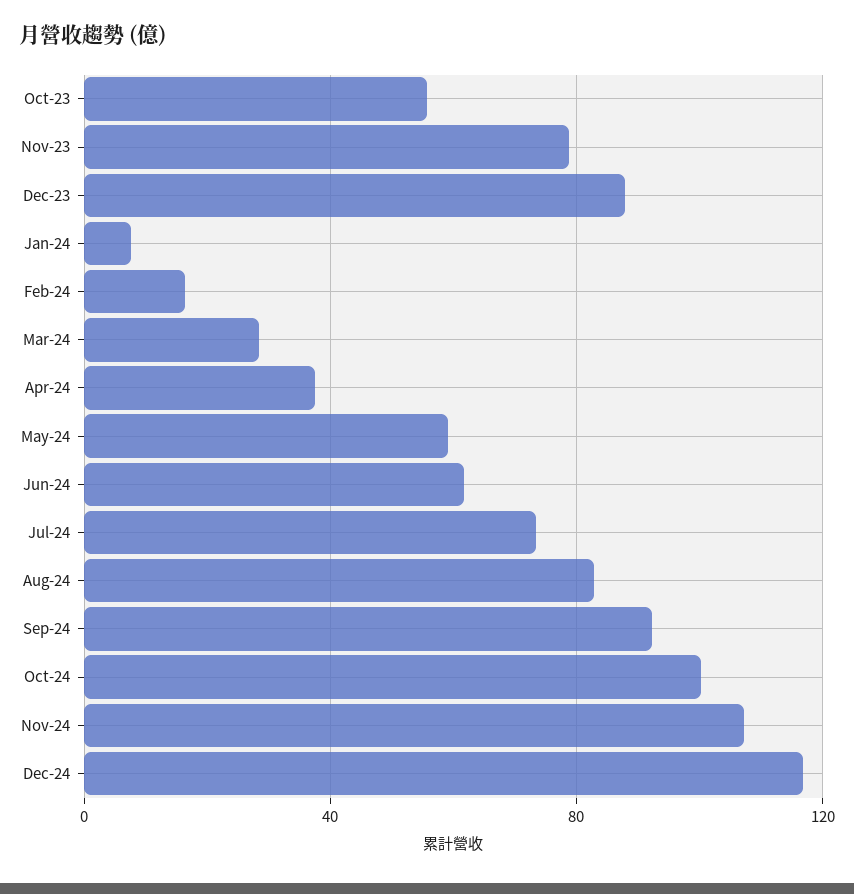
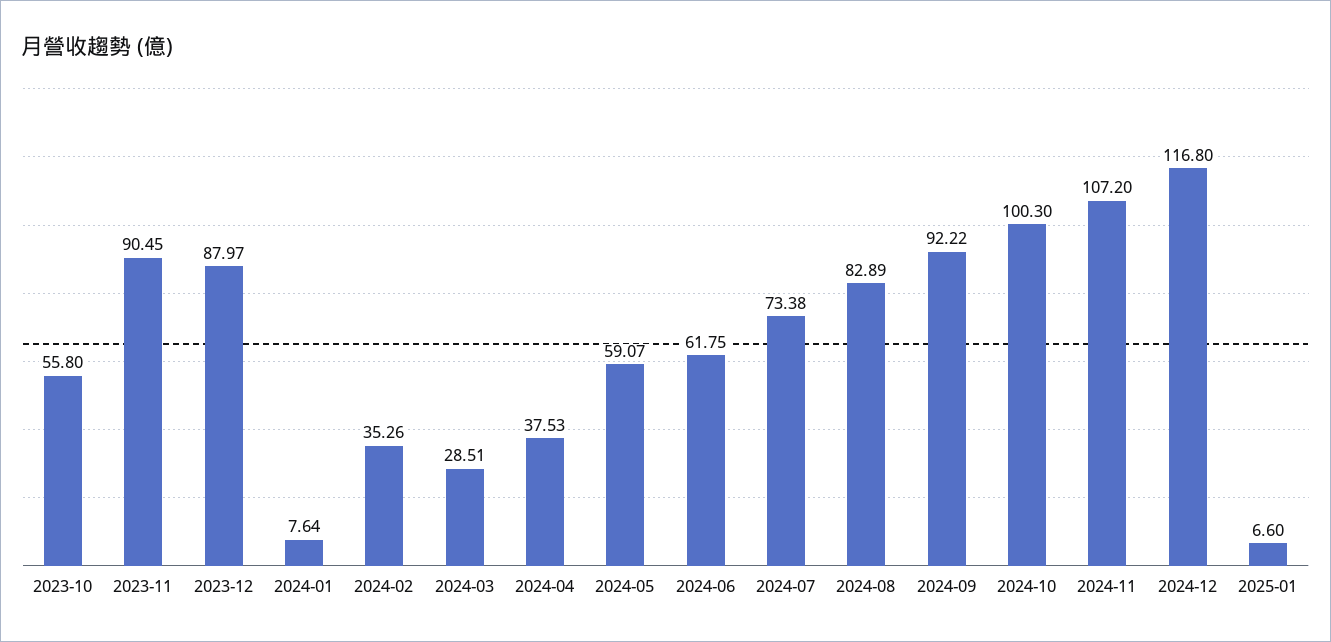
Nov-23: 80 -> 90.45
Feb-24: 15 -> 35.26
2025-01: none -> 6.6

